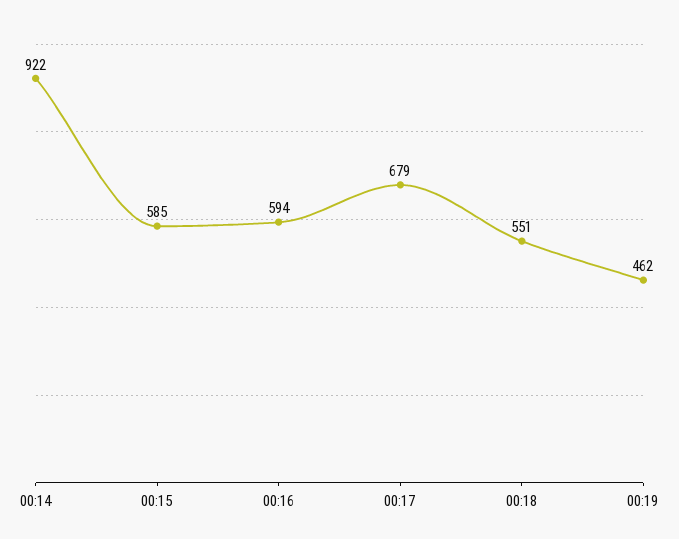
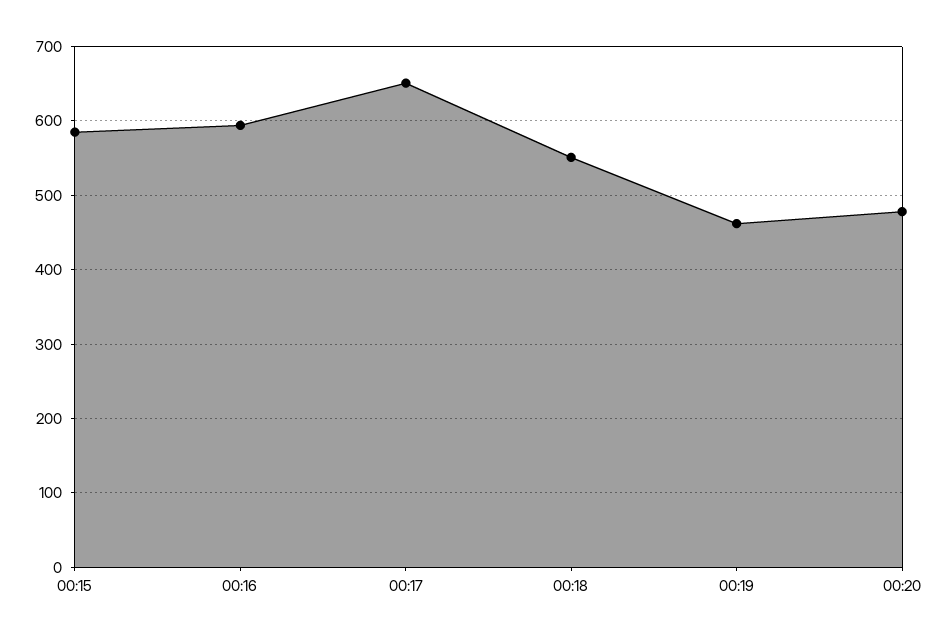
00:14: 922 -> none
00:17: 679 -> 650
00:20: none -> 480

